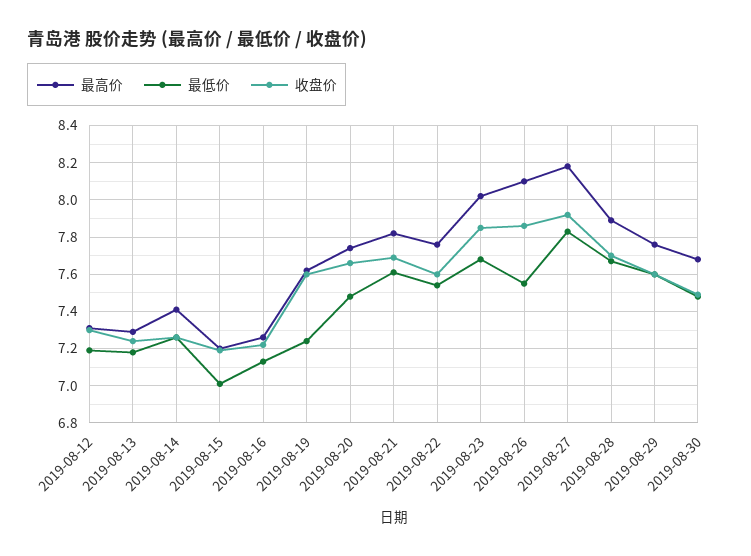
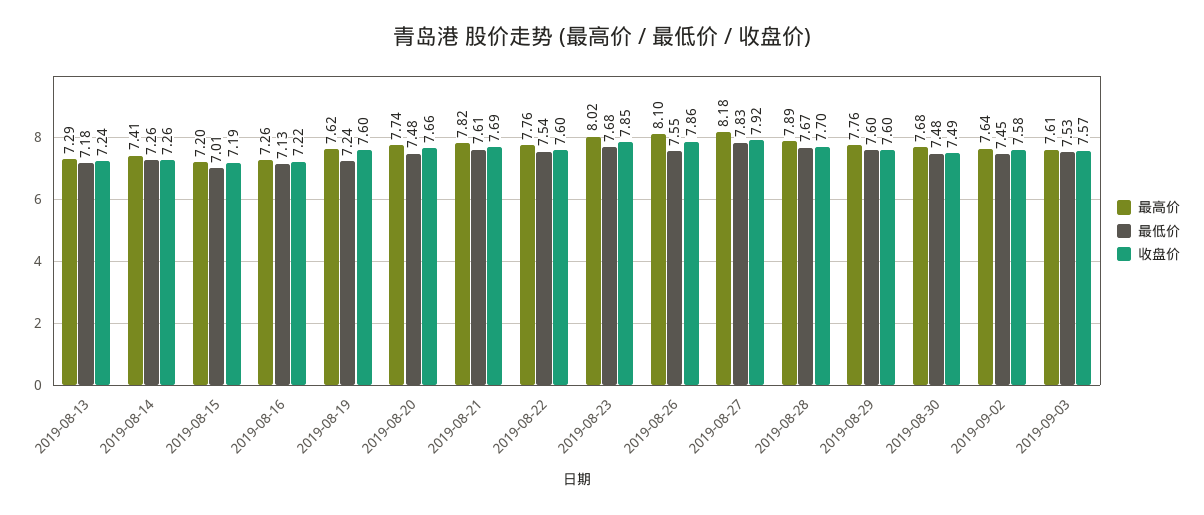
最高价, 2019-08-12: 7.3 -> none
最低价, 2019-08-12: 7.2 -> none
收盘价, 2019-08-12: 7.3 -> none
最高价, 2019-09-02: none -> 7.64
最低价, 2019-09-02: none -> 7.45
收盘价, 2019-09-02: none -> 7.58
最高价, 2019-09-03: none -> 7.61
最低价, 2019-09-03: none -> 7.53
收盘价, 2019-09-03: none -> 7.57

